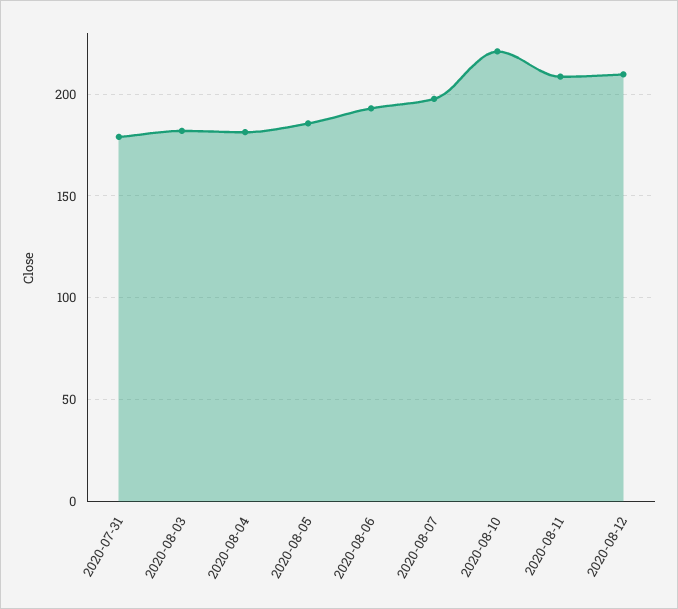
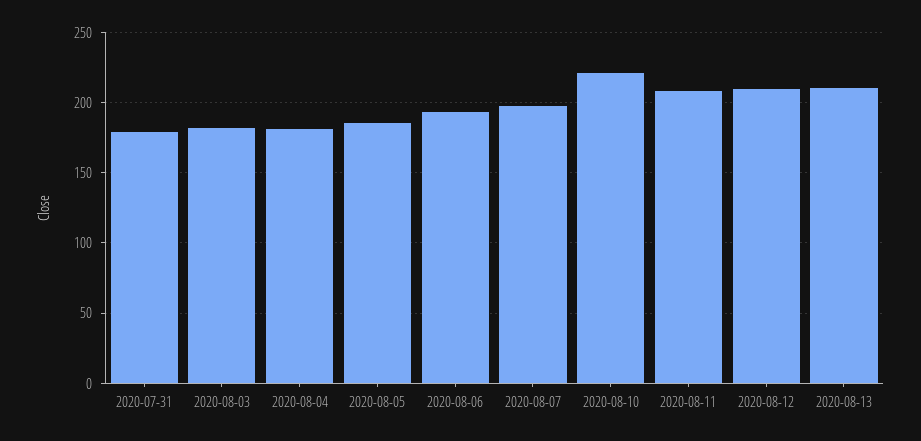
2020-08-13: none -> 210

